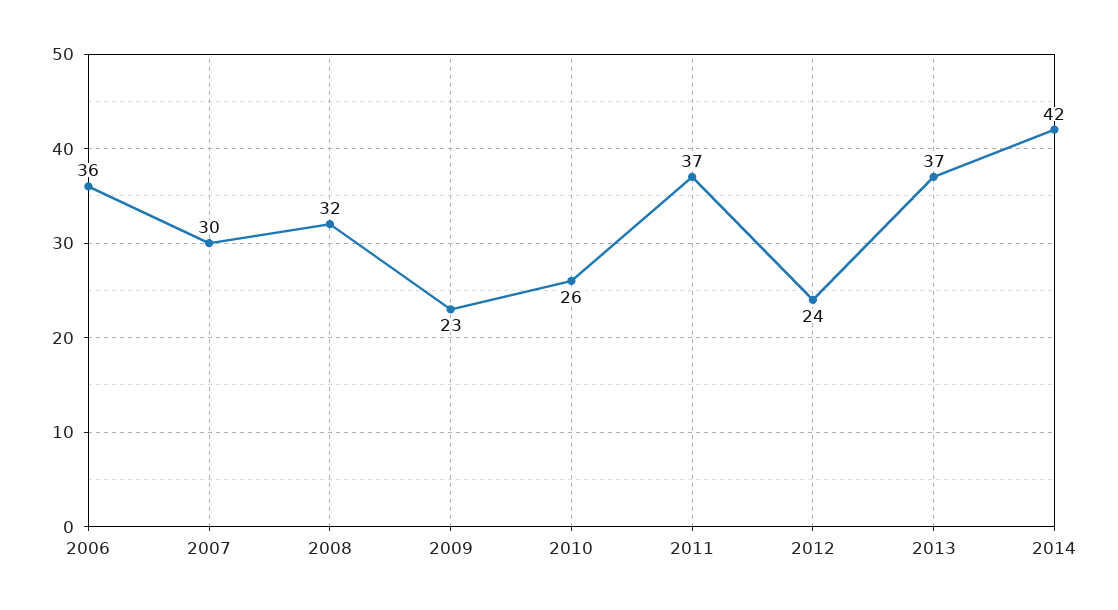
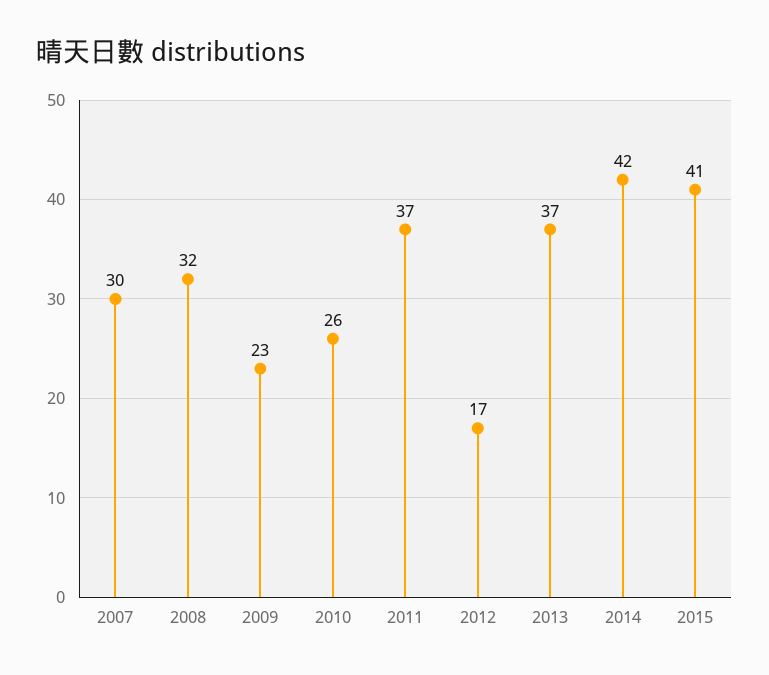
2006: 36 -> none
2012: 24 -> 17
2015: none -> 41

